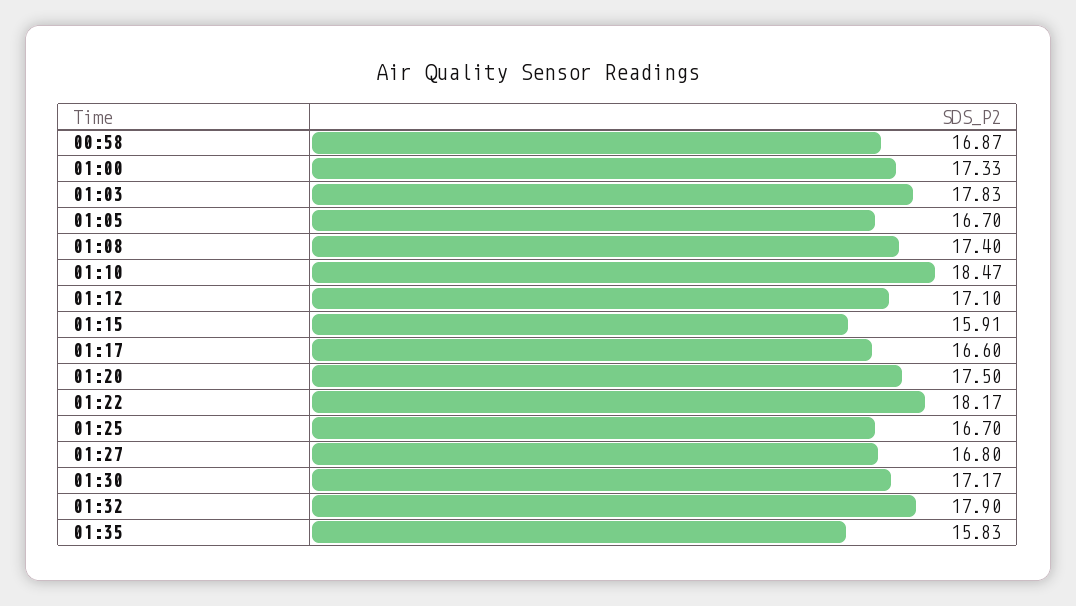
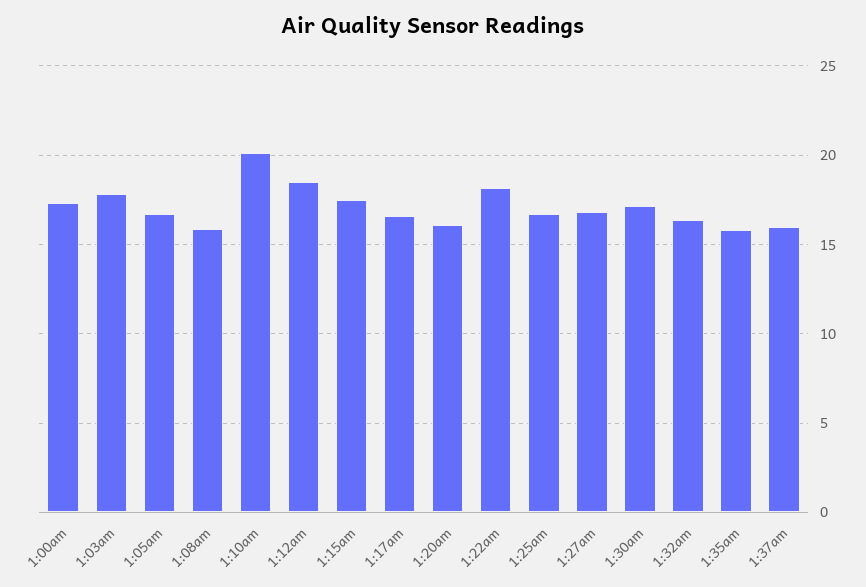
00:58: 16.87 -> none
01:08: 17.4 -> 16
01:10: 18.47 -> 20
01:12: 17.1 -> 18.5
01:15: 15.91 -> 17.5
01:20: 17.5 -> 16
01:32: 17.9 -> 16.5
1:37am: none -> 16

